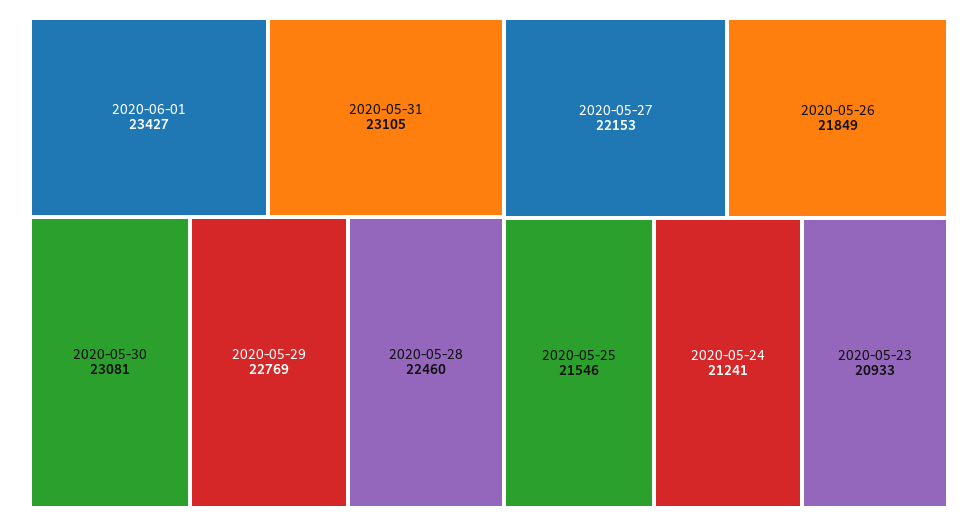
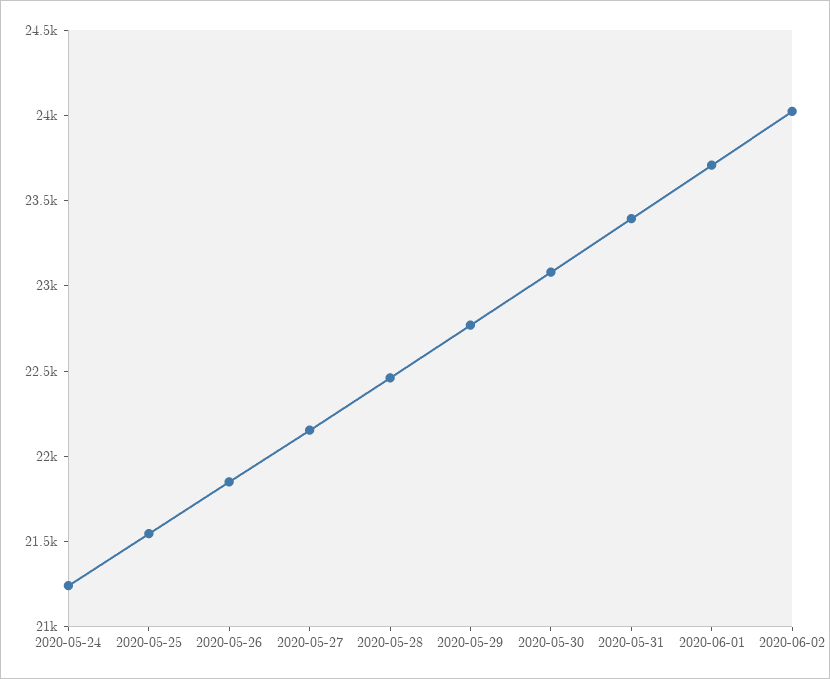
2020-06-01: 23427 -> 23700
2020-05-31: 23105 -> 23400
2020-05-23: 20933 -> none
2020-06-02: none -> 24000

